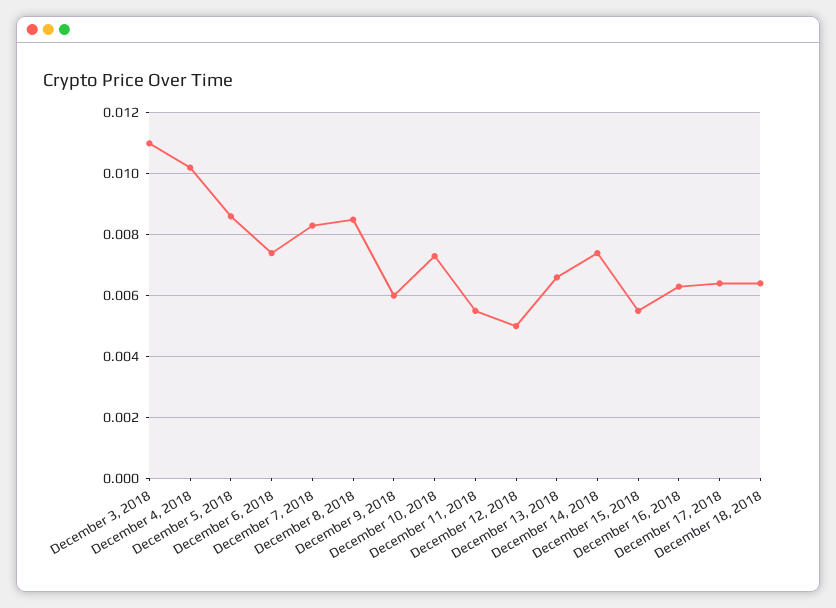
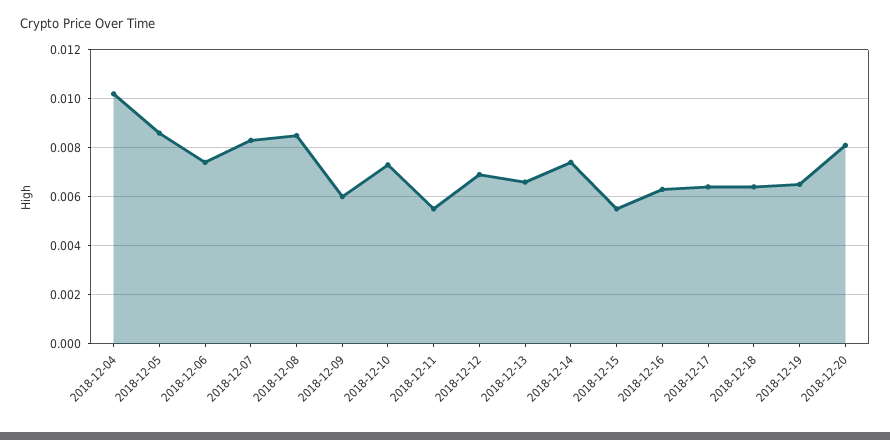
December 3, 2018: 0.011 -> none
December 12, 2018: 0.005 -> 0.007
2018-12-19: none -> 0.0065
2018-12-20: none -> 0.008

